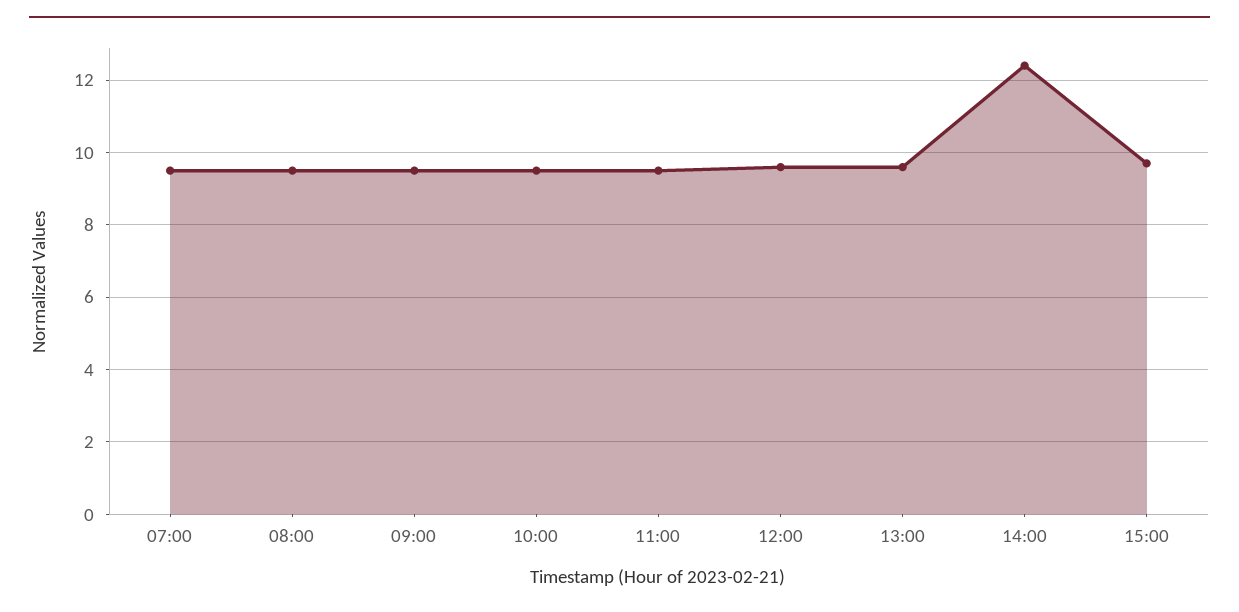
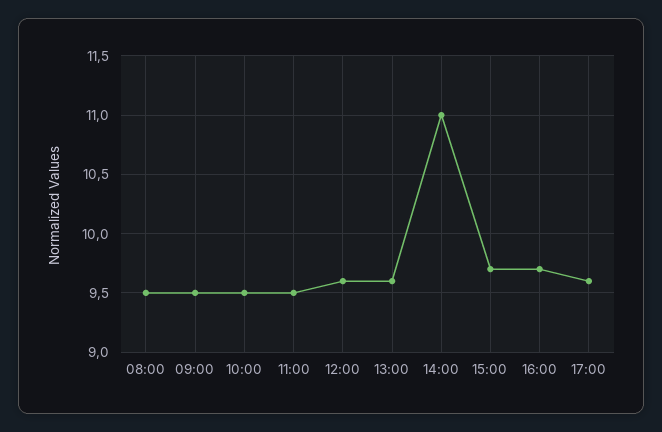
07:00: 9.5 -> none
14:00: 12.5 -> 11
16:00: none -> 9.7
17:00: none -> 9.6

